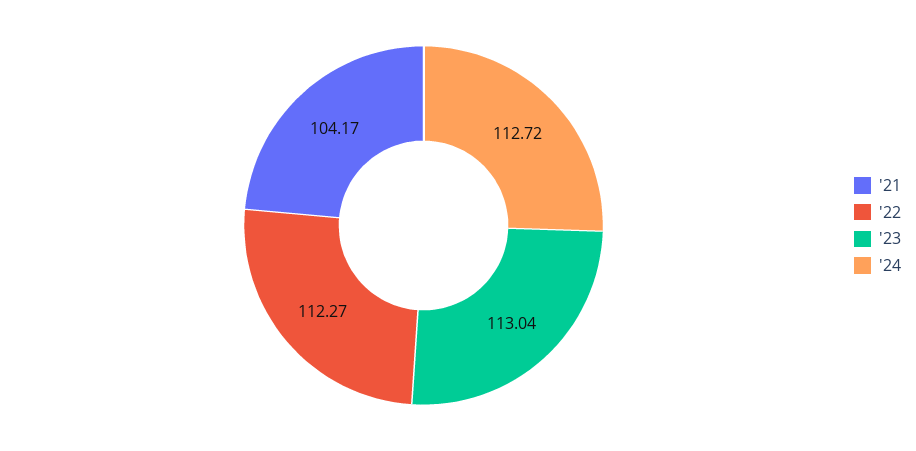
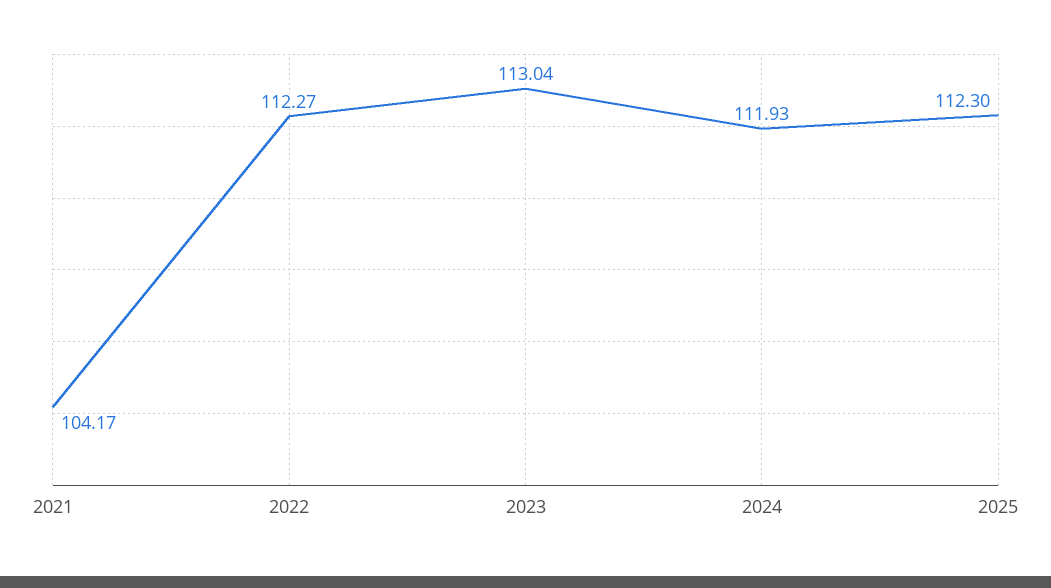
'24: 112.72 -> 111.93
2025: none -> 112.3

